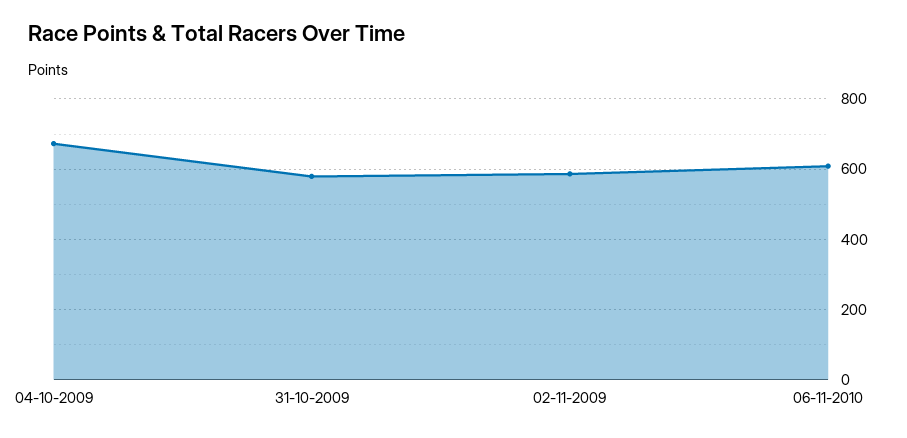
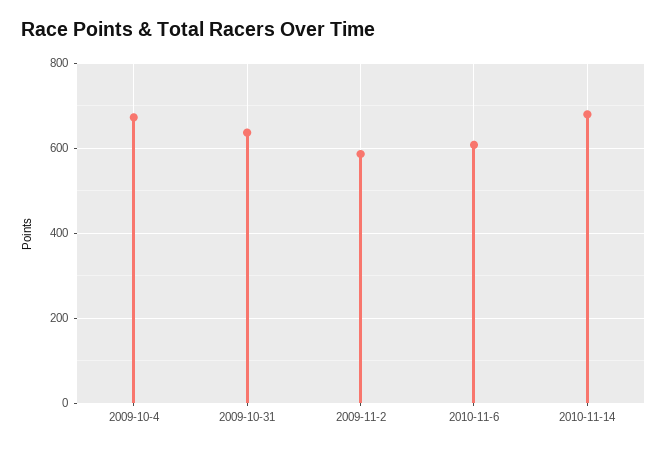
31-10-2009: 580 -> 640
2010-11-14: none -> 680

